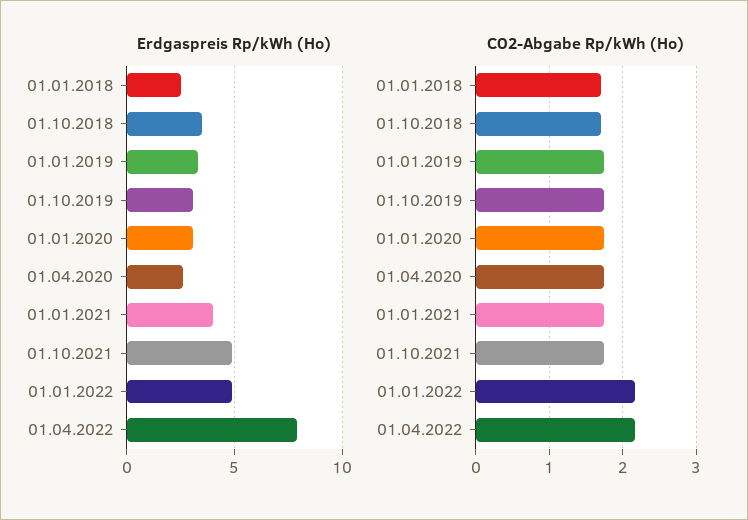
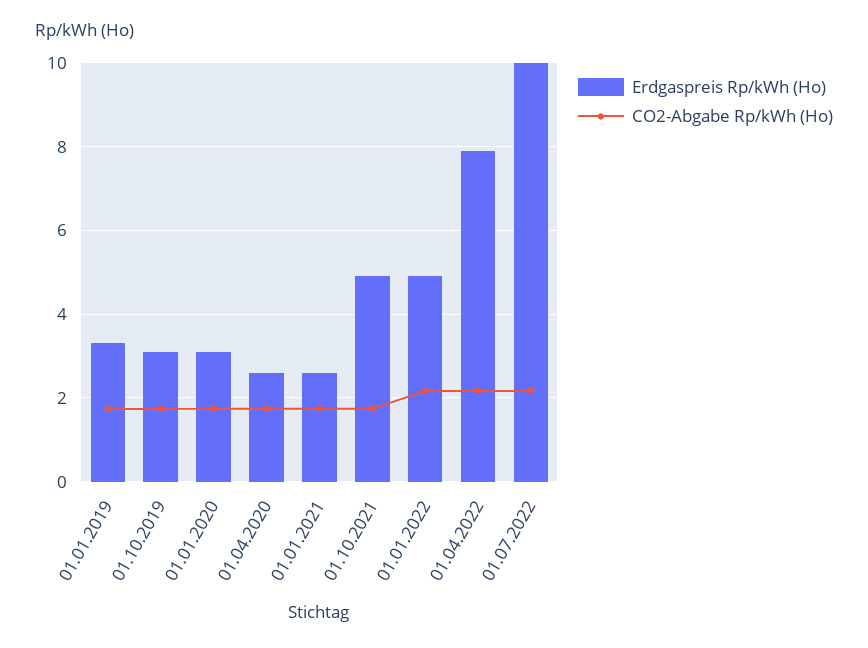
Erdgaspreis Rp/kWh (Ho), 01.01.2018: 2.5 -> none
Erdgaspreis Rp/kWh (Ho), 01.10.2018: 3.5 -> none
Erdgaspreis Rp/kWh (Ho), 01.01.2021: 4 -> 2.6
CO2-Abgabe Rp/kWh (Ho), 01.01.2018: 1.7 -> none
CO2-Abgabe Rp/kWh (Ho), 01.10.2018: 1.7 -> none
Erdgaspreis Rp/kWh (Ho), 01.07.2022: none -> 10
CO2-Abgabe Rp/kWh (Ho), 01.07.2022: none -> 2.2

